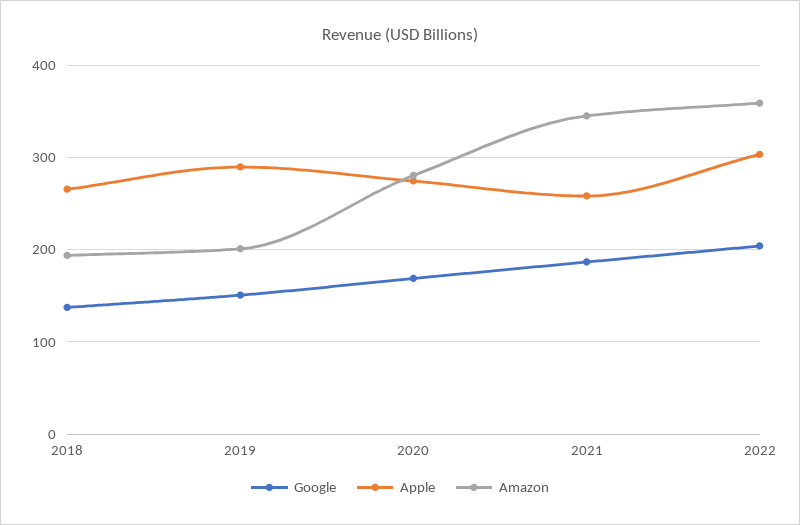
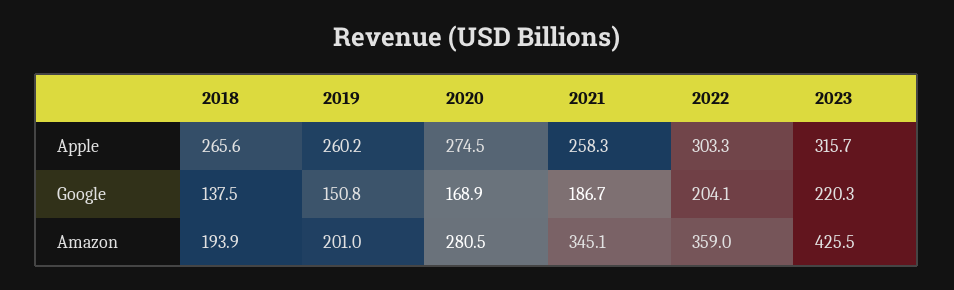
Apple, 2019: 290 -> 260.2
Apple, 2023: none -> 315.7
Google, 2023: none -> 220.3
Amazon, 2023: none -> 425.5

